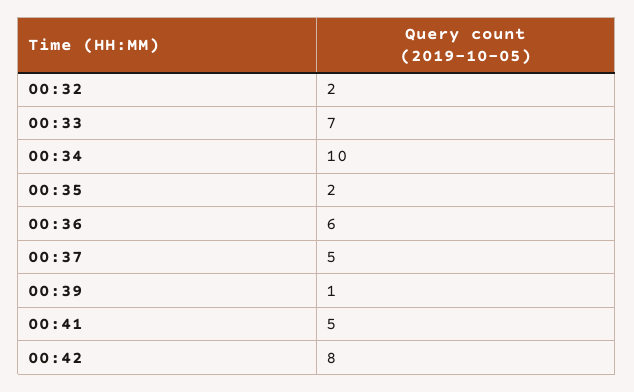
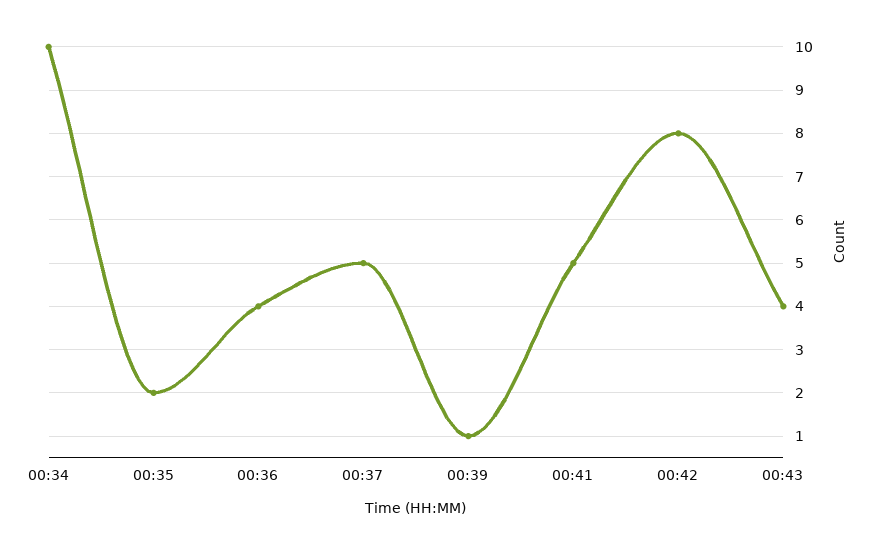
00:32: 2 -> none
00:33: 7 -> none
00:36: 6 -> 4
00:43: none -> 4

